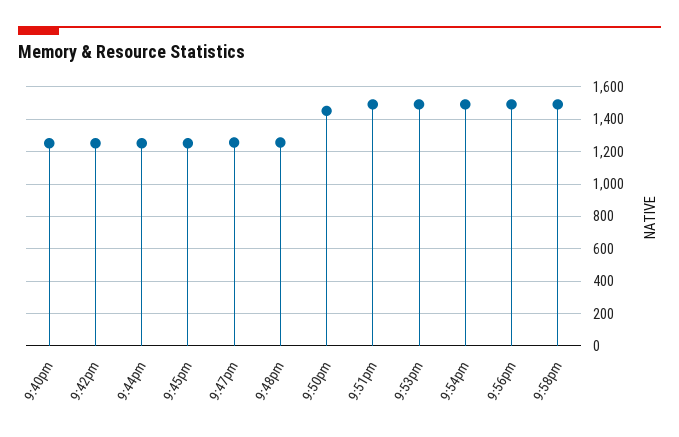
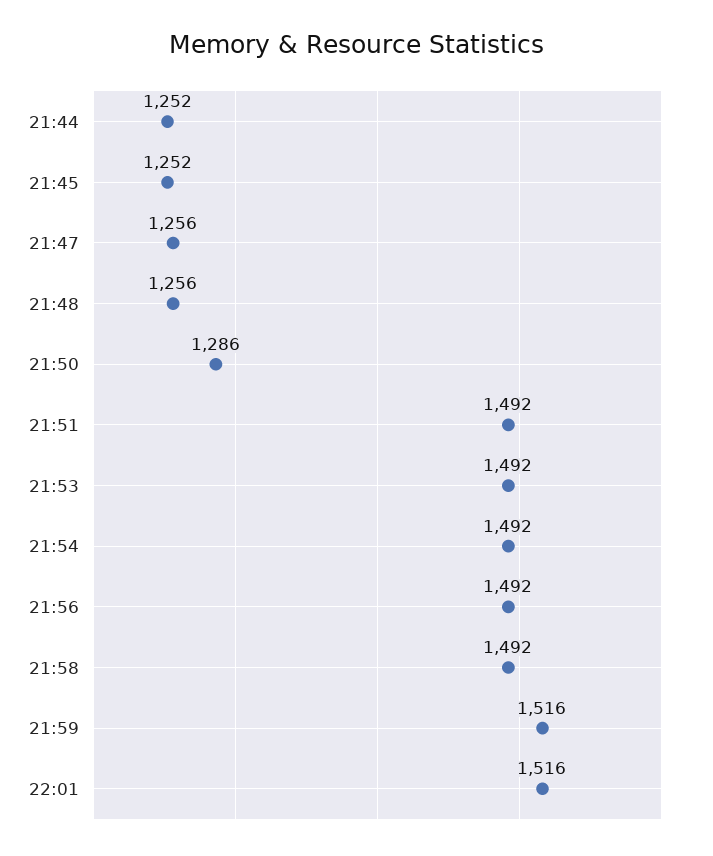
9:40pm: 1250 -> none
9:42pm: 1250 -> none
9:50pm: 1450 -> 1286
21:59: none -> 1516
22:01: none -> 1516

